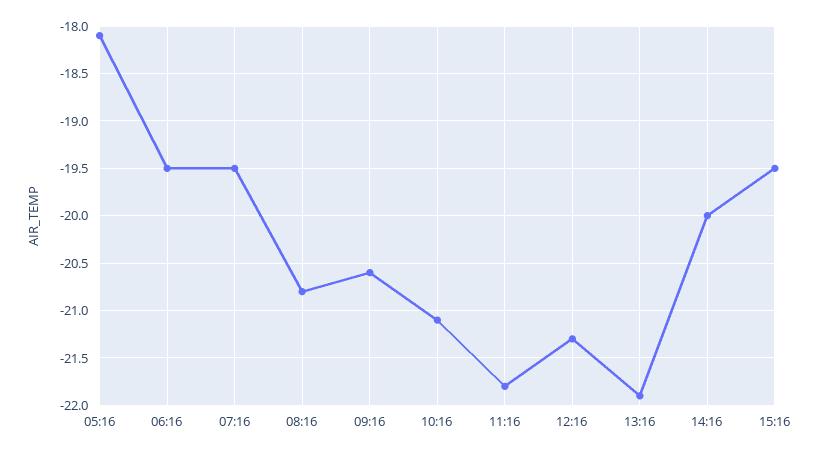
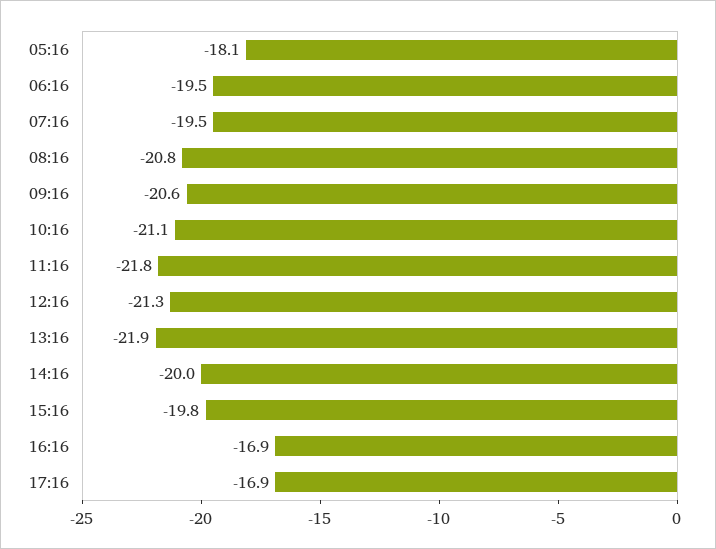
15:16: -19.5 -> -19.8
16:16: none -> -16.9
17:16: none -> -16.9

